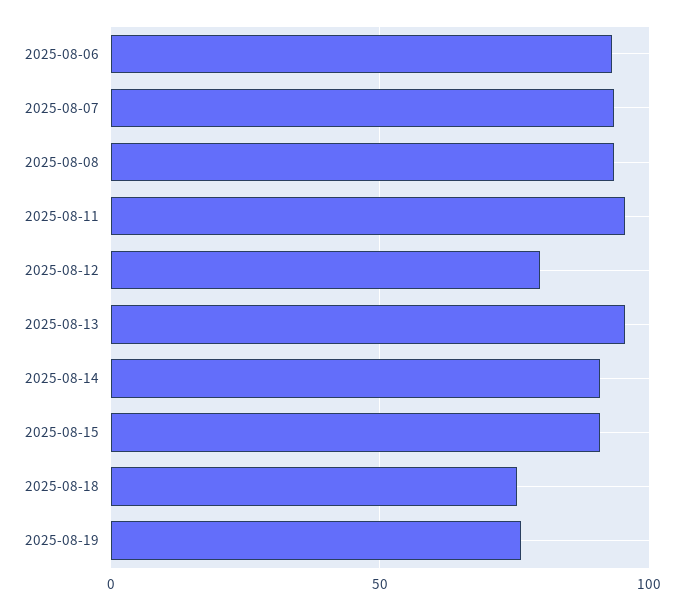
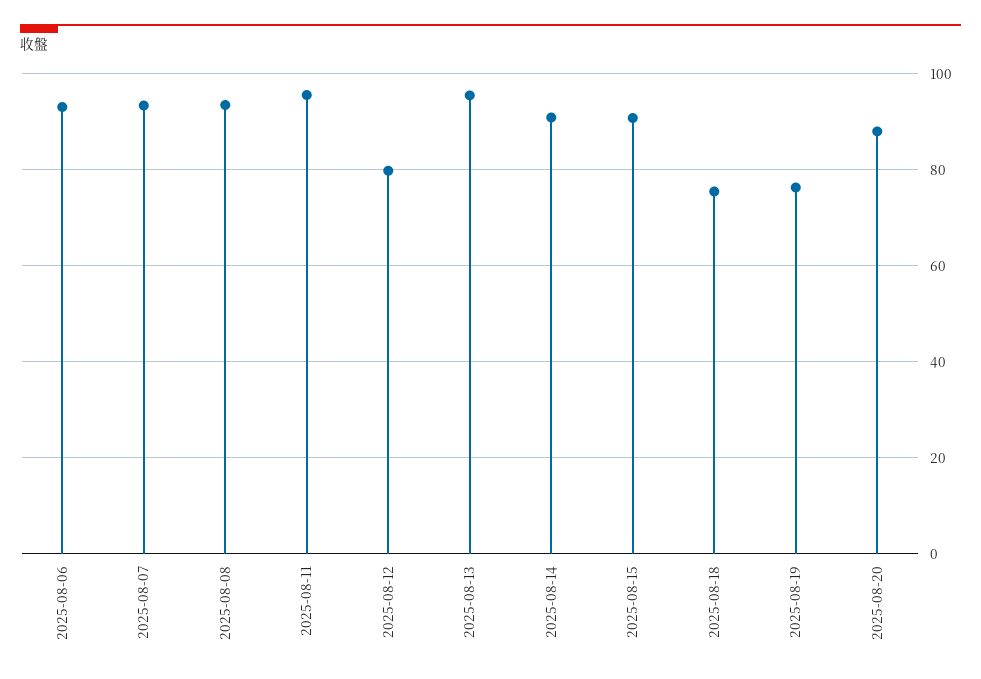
2025-08-20: none -> 88

